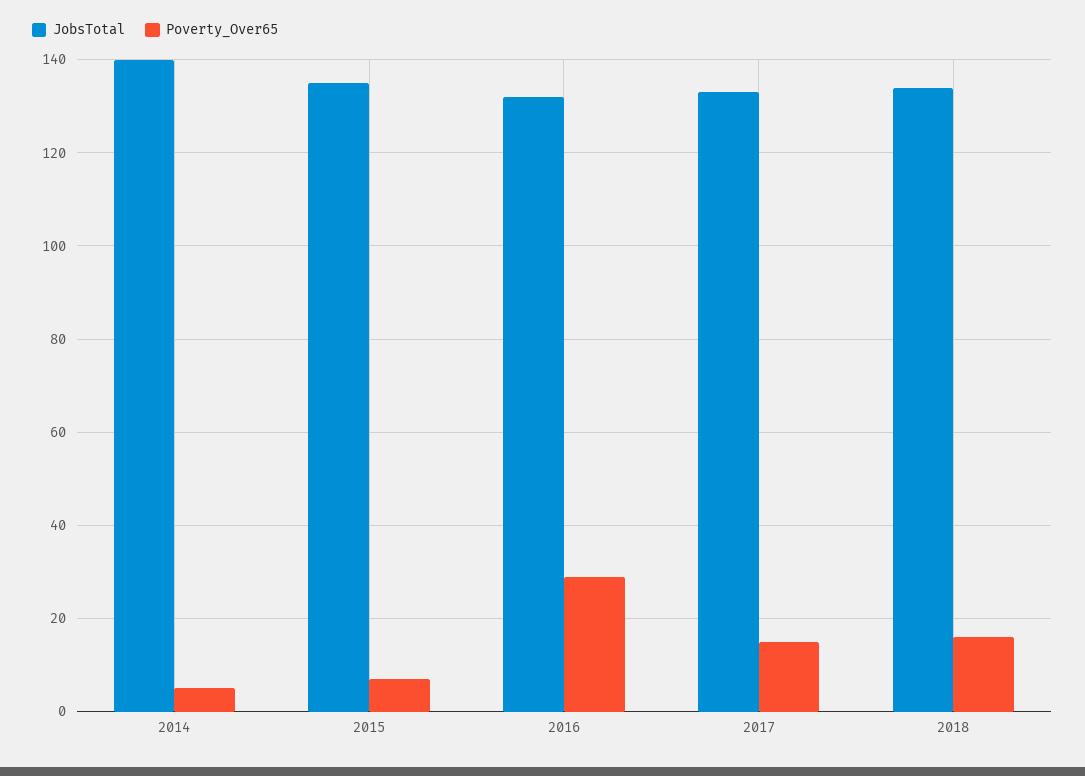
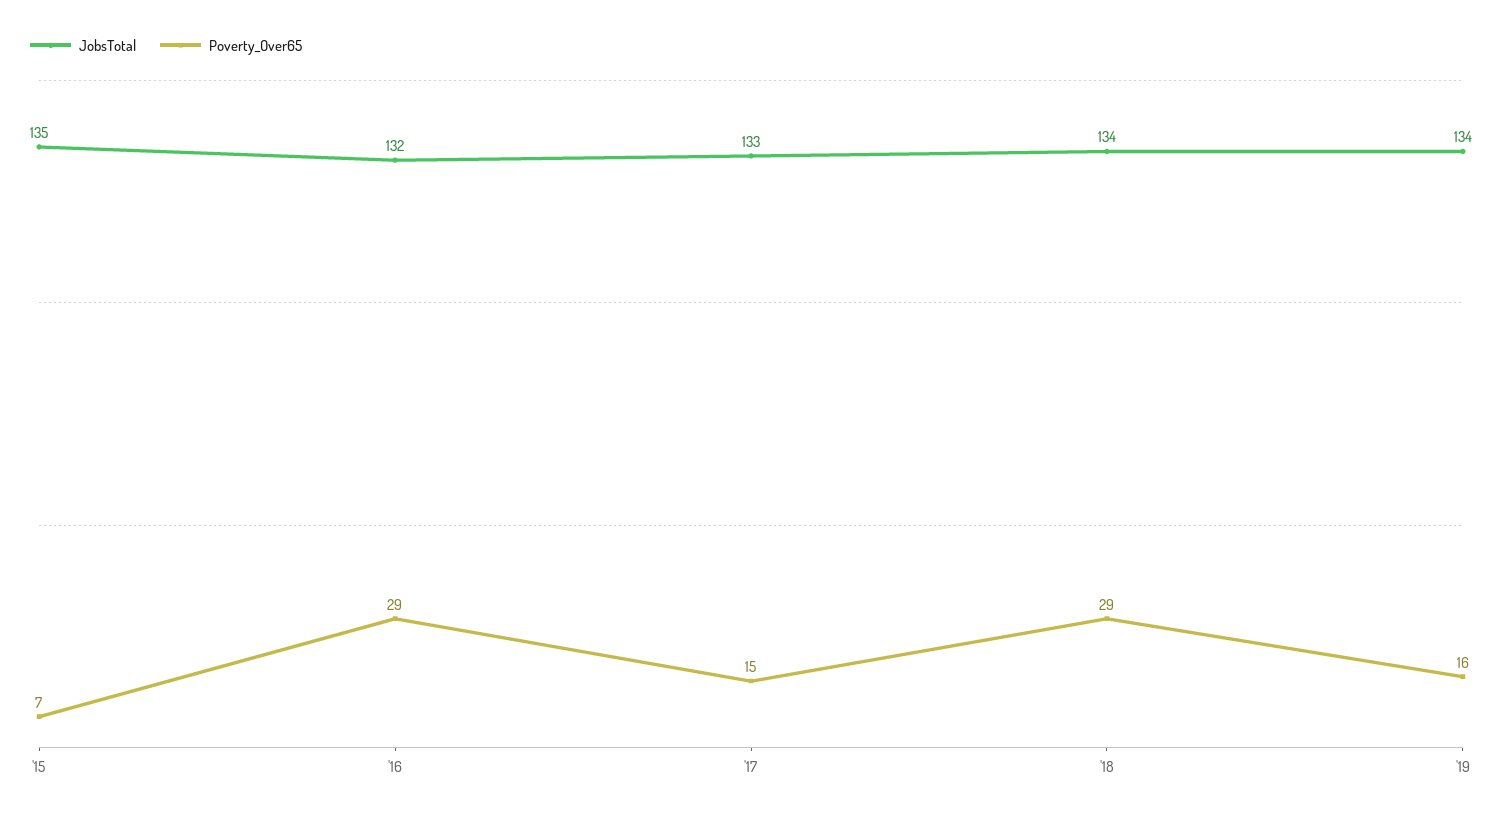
JobsTotal, 2014: 140 -> none
Poverty_Over65, 2014: 5 -> none
Poverty_Over65, 2018: 15 -> 29
JobsTotal, '19: none -> 134
Poverty_Over65, '19: none -> 16

